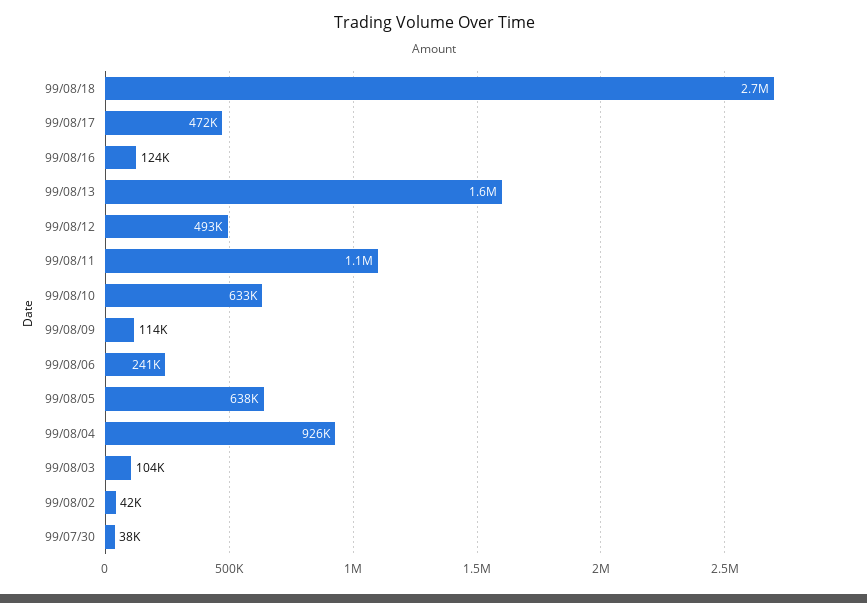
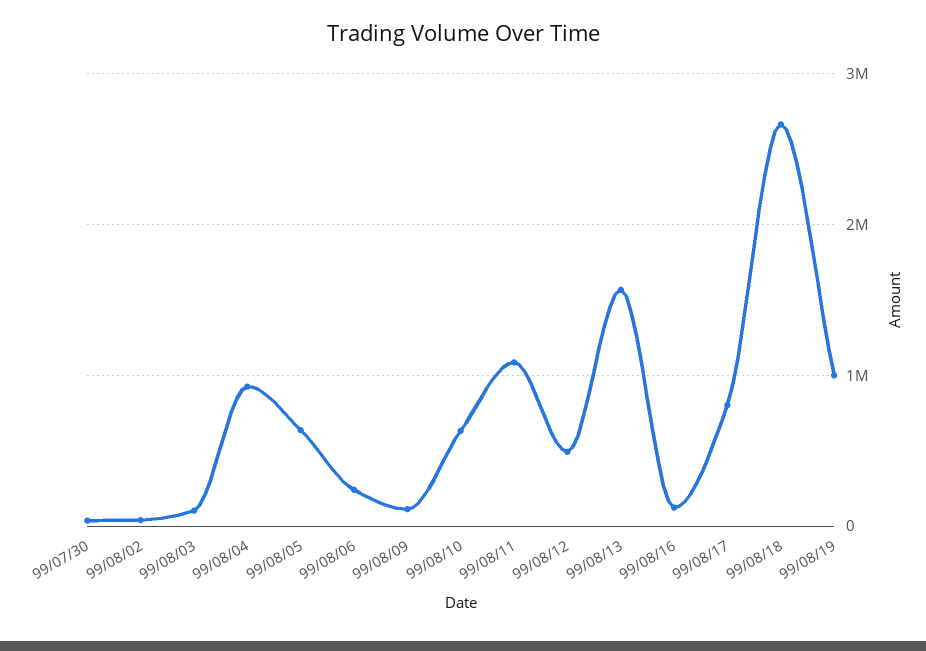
99/08/17: 472000 -> 800000
99/08/19: none -> 1000000

